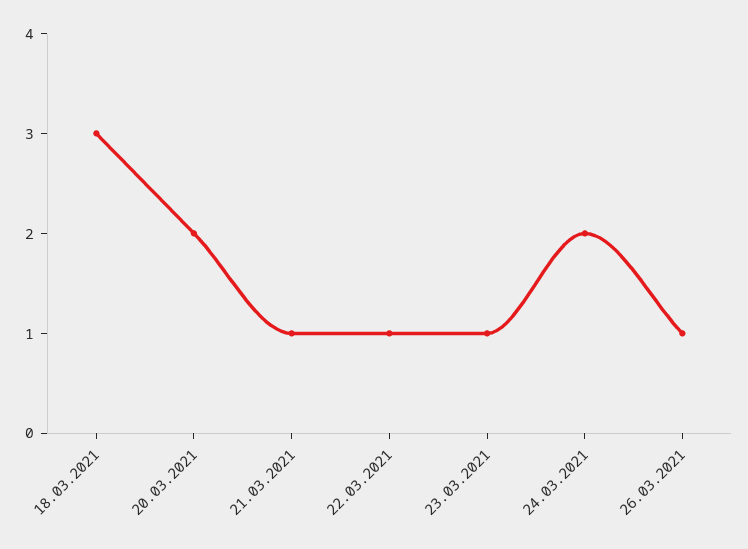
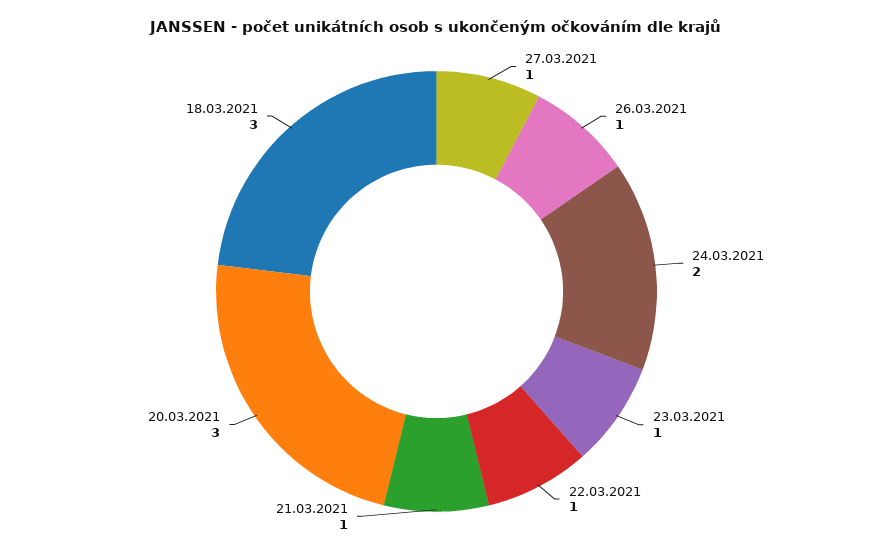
20.03.2021: 2 -> 3
27.03.2021: none -> 1

